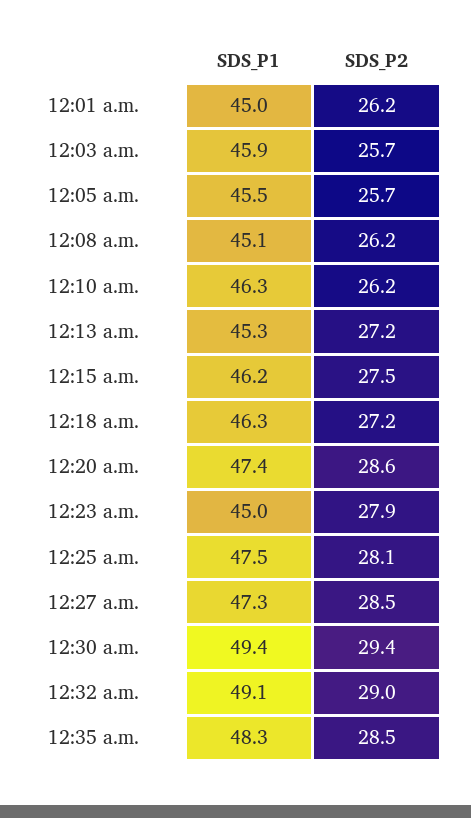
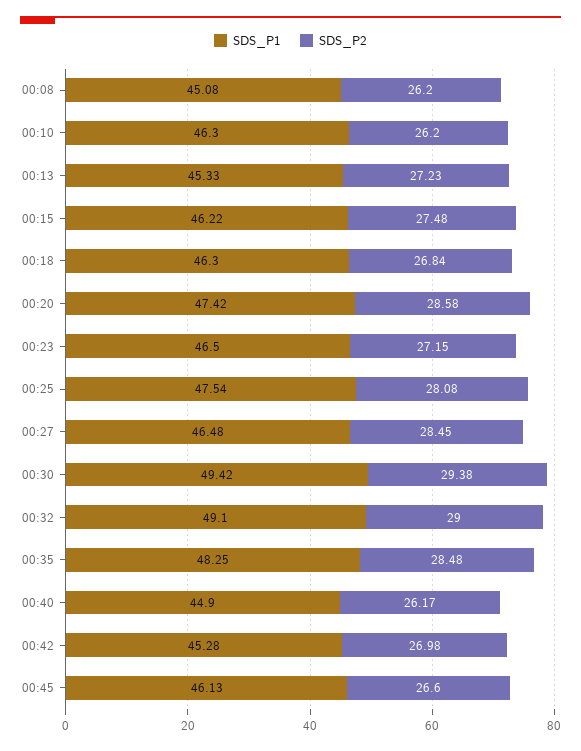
SDS_P1, 12:01 a.m.: 45 -> none
SDS_P2, 12:01 a.m.: 26.2 -> none
SDS_P1, 12:03 a.m.: 45.9 -> none
SDS_P2, 12:03 a.m.: 25.7 -> none
SDS_P1, 12:05 a.m.: 45.5 -> none
SDS_P2, 12:05 a.m.: 25.7 -> none
SDS_P2, 12:18 a.m.: 27.2 -> 26.84
SDS_P1, 12:23 a.m.: 45 -> 46.5
SDS_P2, 12:23 a.m.: 27.9 -> 27.15
SDS_P1, 12:27 a.m.: 47.3 -> 46.48
SDS_P1, 00:40: none -> 44.9
SDS_P2, 00:40: none -> 26.17
SDS_P1, 00:42: none -> 45.28
SDS_P2, 00:42: none -> 26.98
SDS_P1, 00:45: none -> 46.13
SDS_P2, 00:45: none -> 26.6

